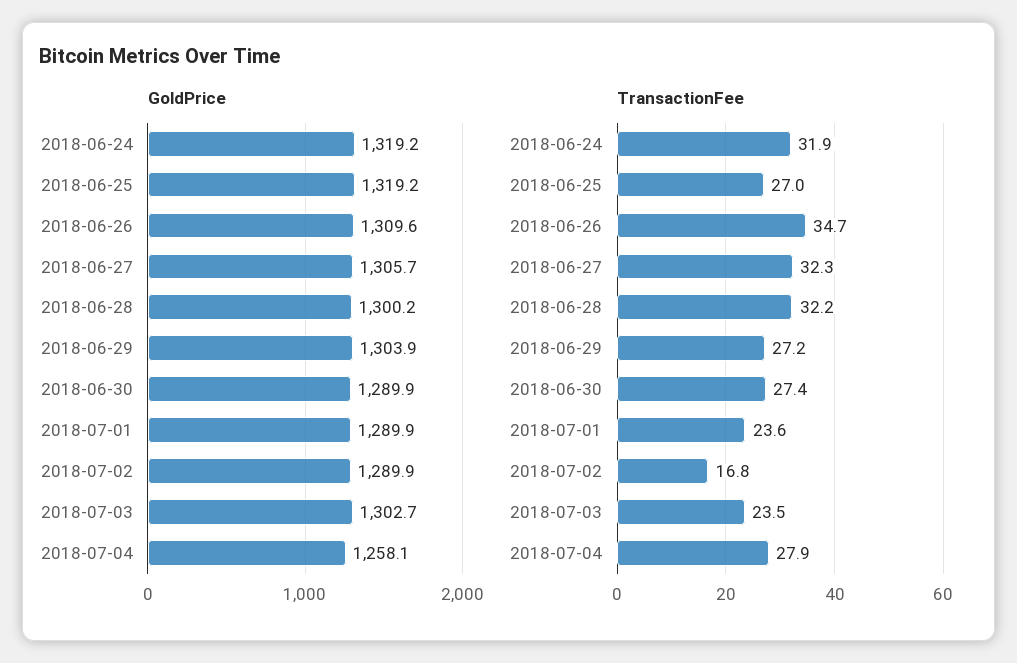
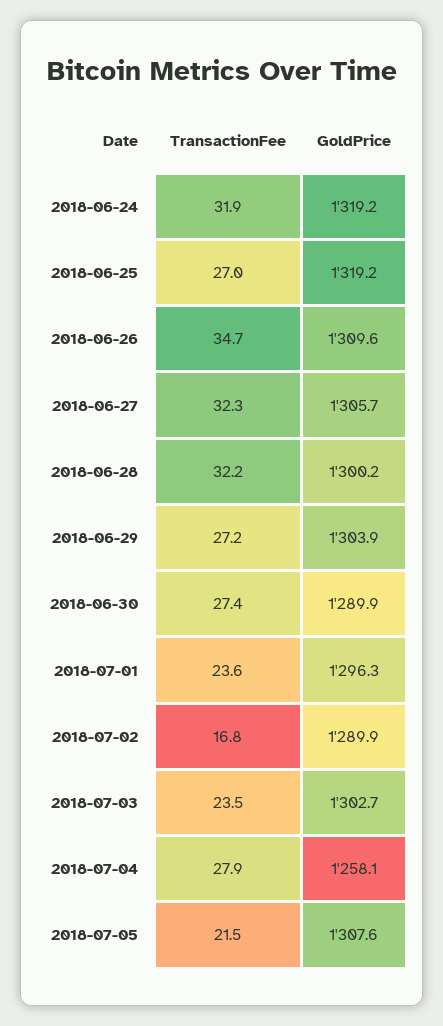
GoldPrice, 2018-07-01: 1289.9 -> 1296.3
TransactionFee, 2018-07-05: none -> 21.5
GoldPrice, 2018-07-05: none -> 1307.6

